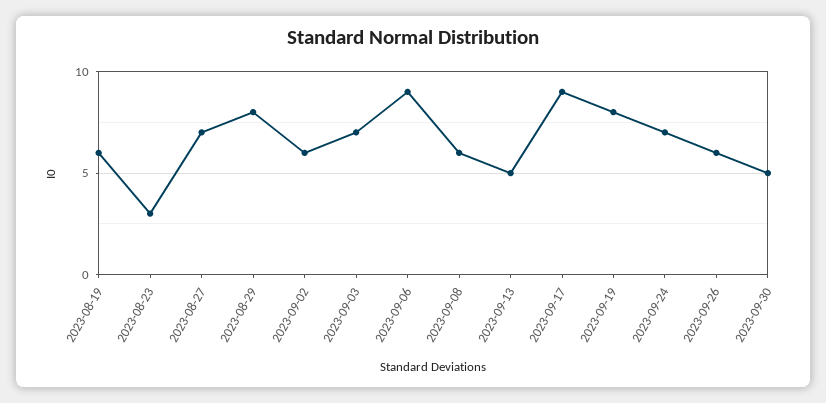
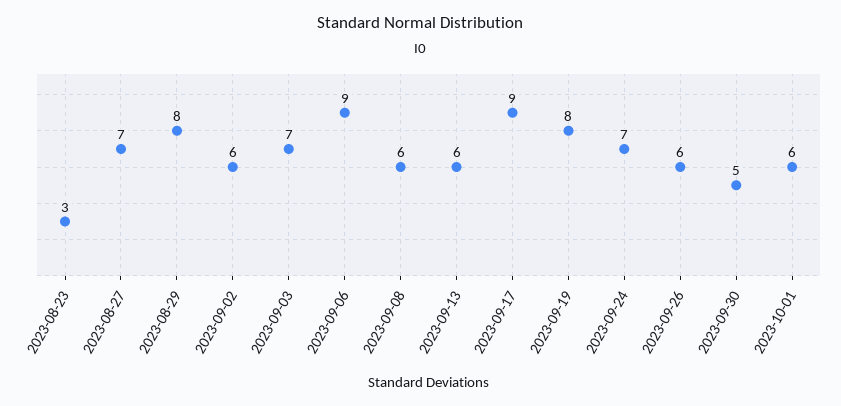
2023-08-19: 6 -> none
2023-09-13: 5 -> 6
2023-10-01: none -> 6

